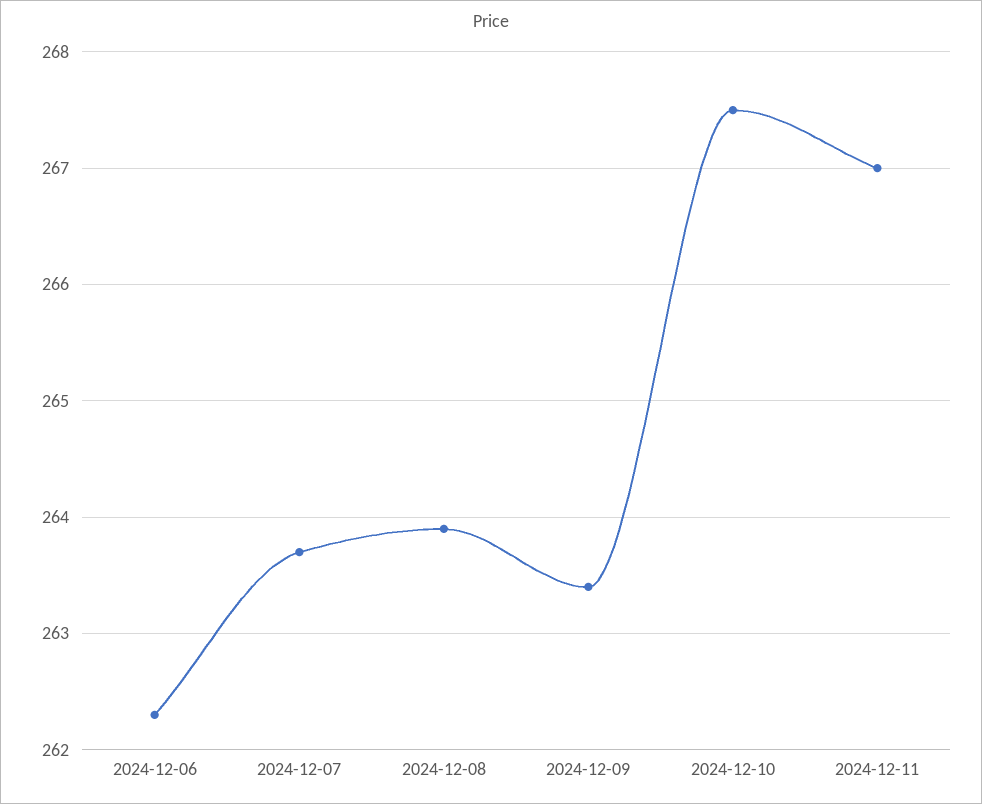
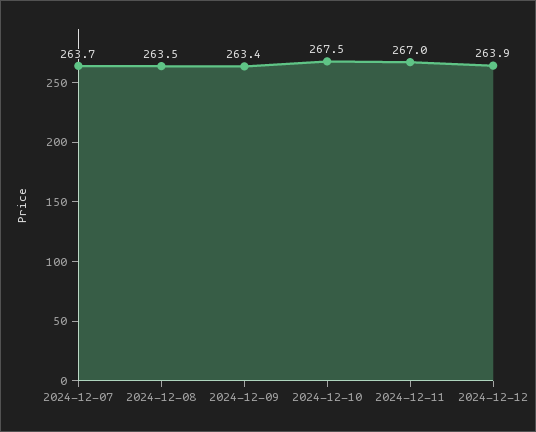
2024-12-06: 262.3 -> none
2024-12-08: 263.9 -> 263.5
2024-12-12: none -> 263.9

